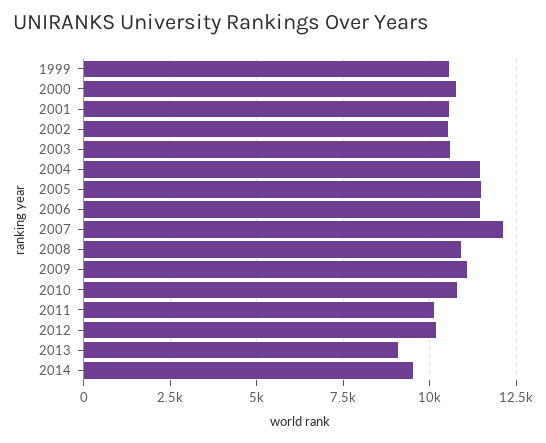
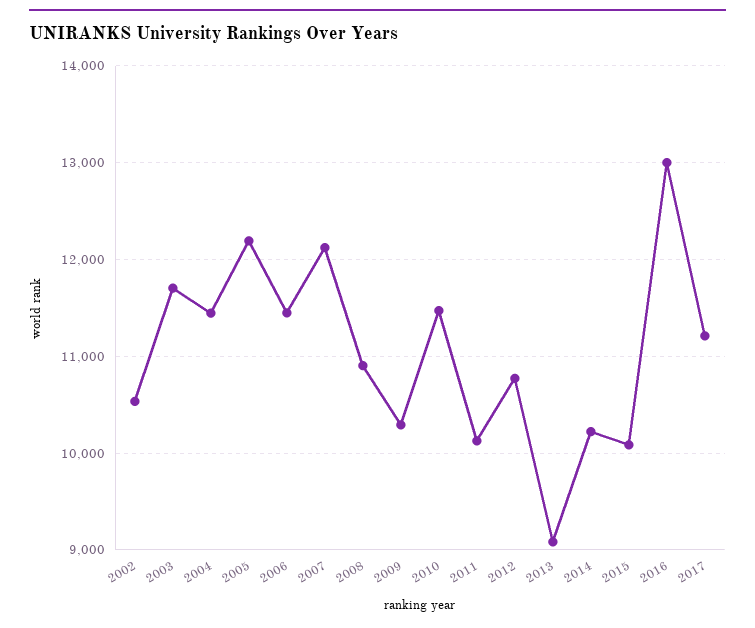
1999: 10500 -> none
2000: 10750 -> none
2001: 10500 -> none
2003: 10500 -> 11700
2005: 11500 -> 12200
2009: 11000 -> 10300
2010: 10750 -> 11500
2012: 10250 -> 10800
2014: 9500 -> 10200
2015: none -> 10100
2016: none -> 13000
2017: none -> 11200

